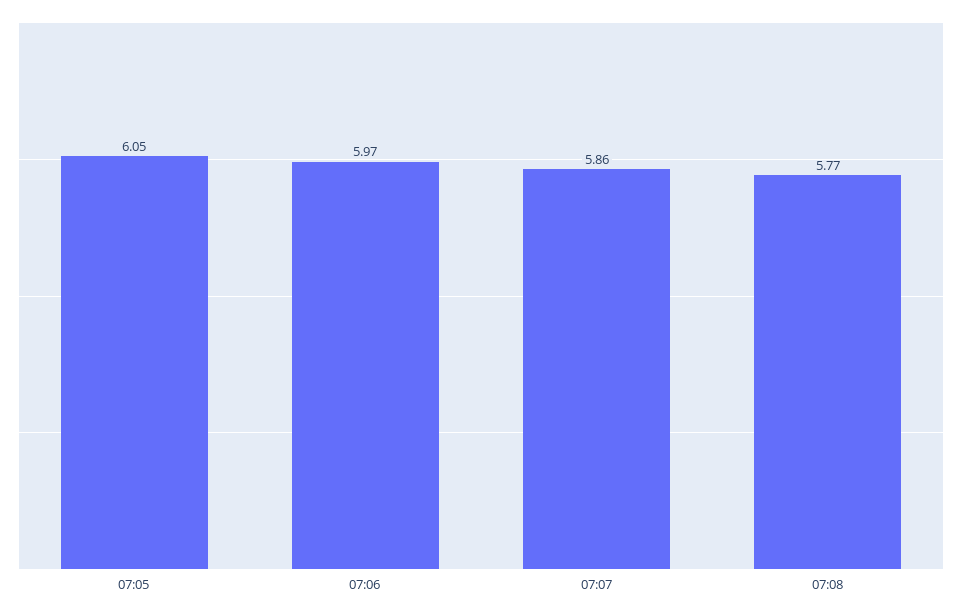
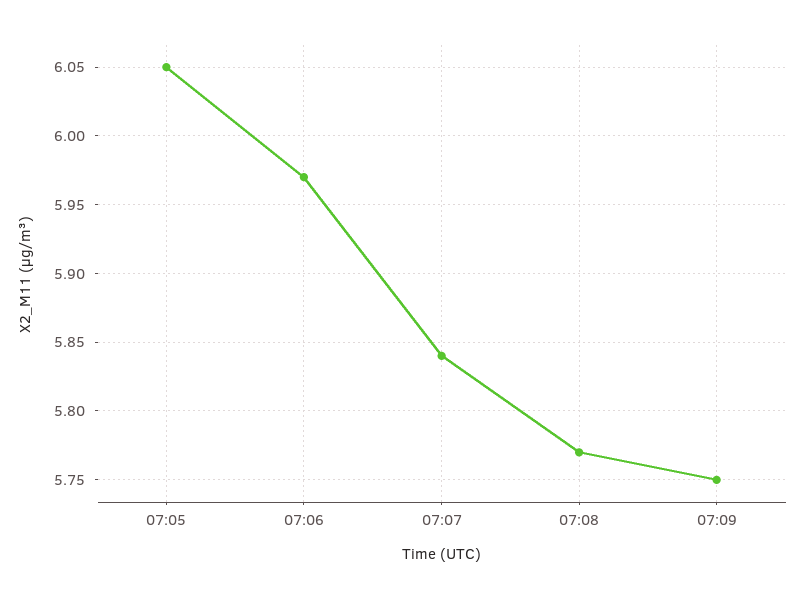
07:07: 5.86 -> 5.84
07:09: none -> 5.75

